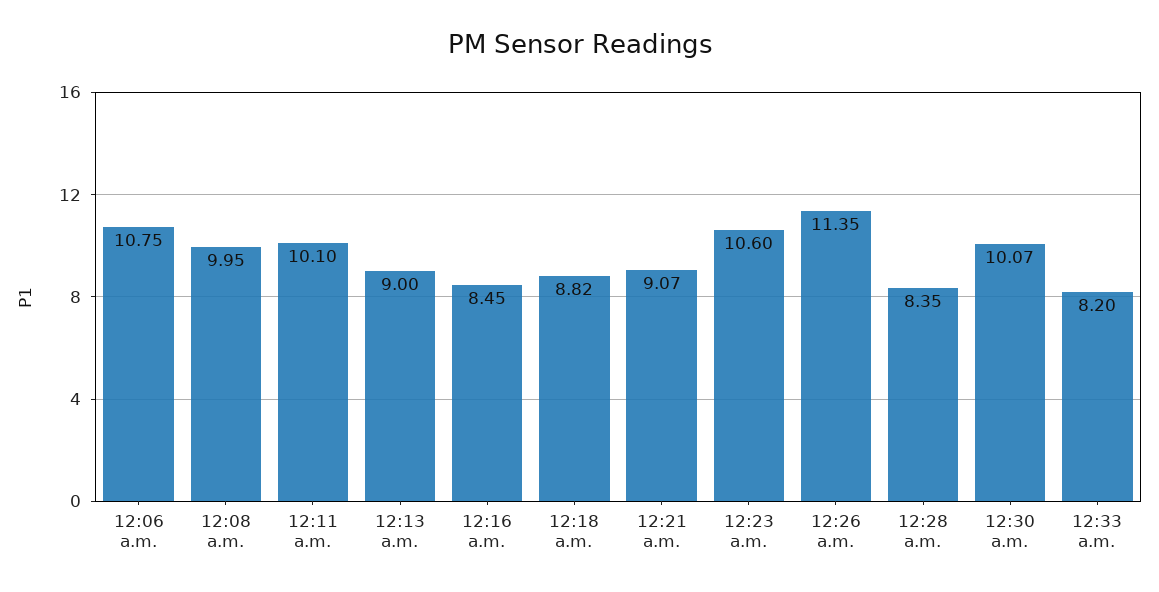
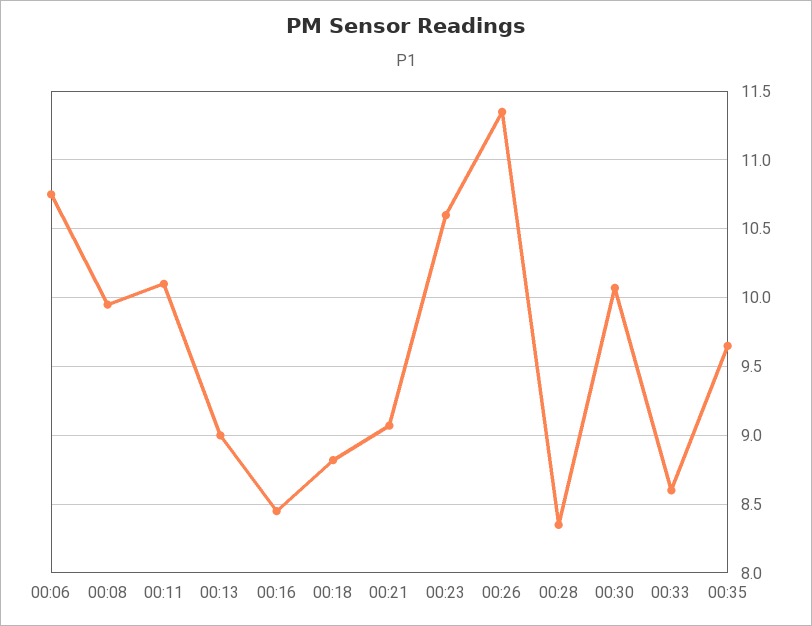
12:33 a.m.: 8.2 -> 8.6
00:35: none -> 9.65

